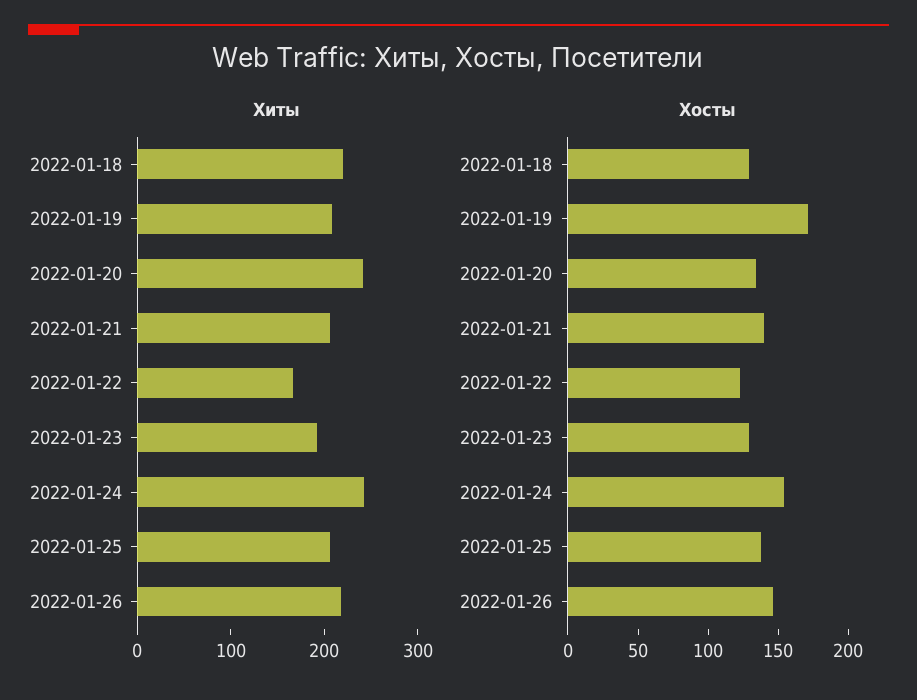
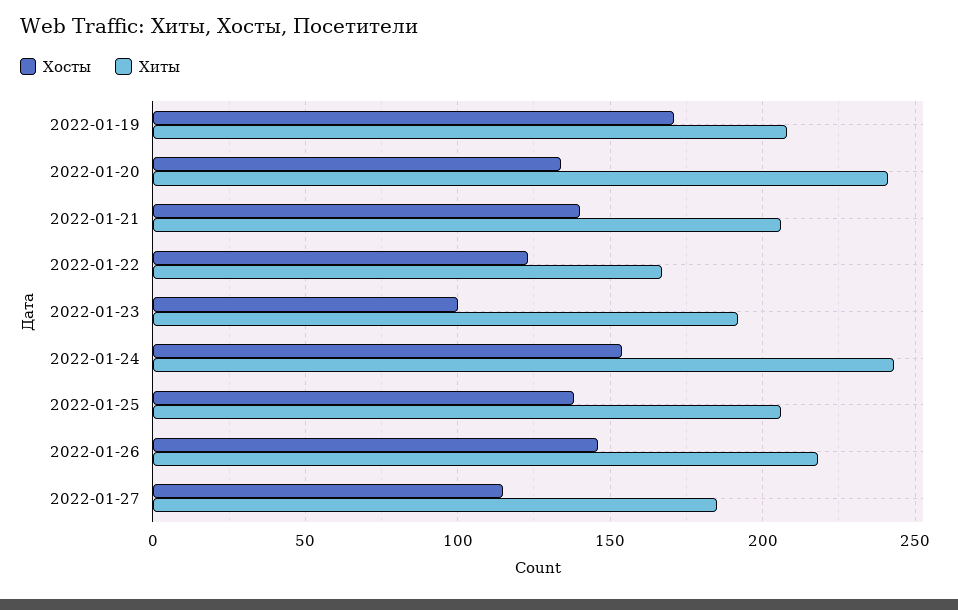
Хиты, 2022-01-18: 220 -> none
Хосты, 2022-01-18: 130 -> none
Хосты, 2022-01-23: 130 -> 100
Хосты, 2022-01-27: none -> 115
Хиты, 2022-01-27: none -> 185

